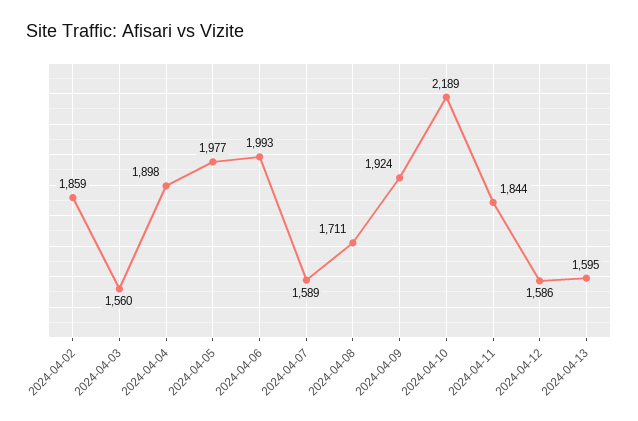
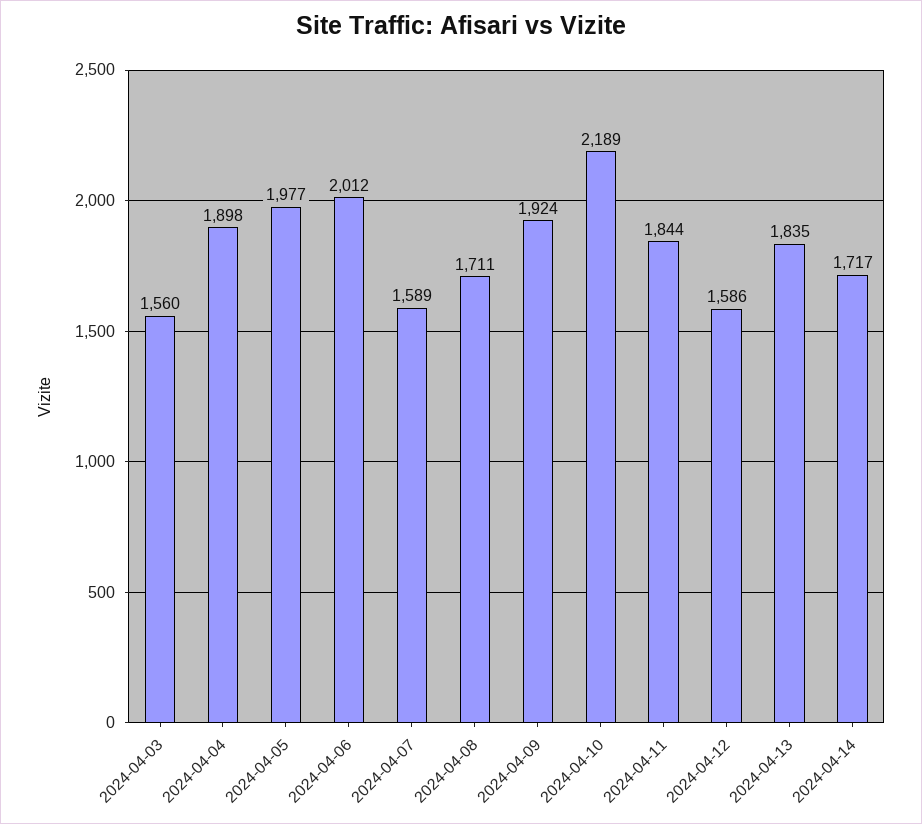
2024-04-02: 1859 -> none
2024-04-06: 1993 -> 2012
2024-04-13: 1595 -> 1835
2024-04-14: none -> 1717

